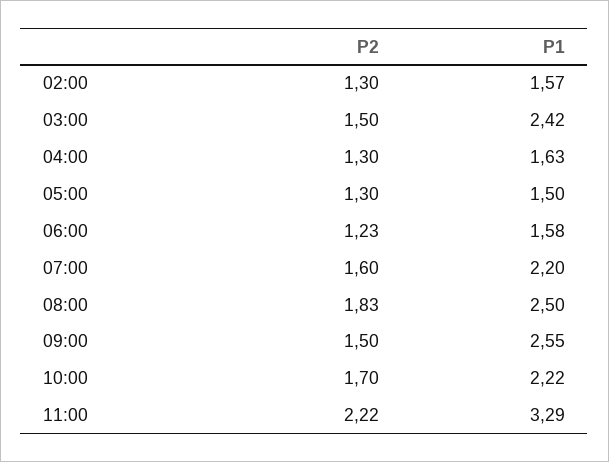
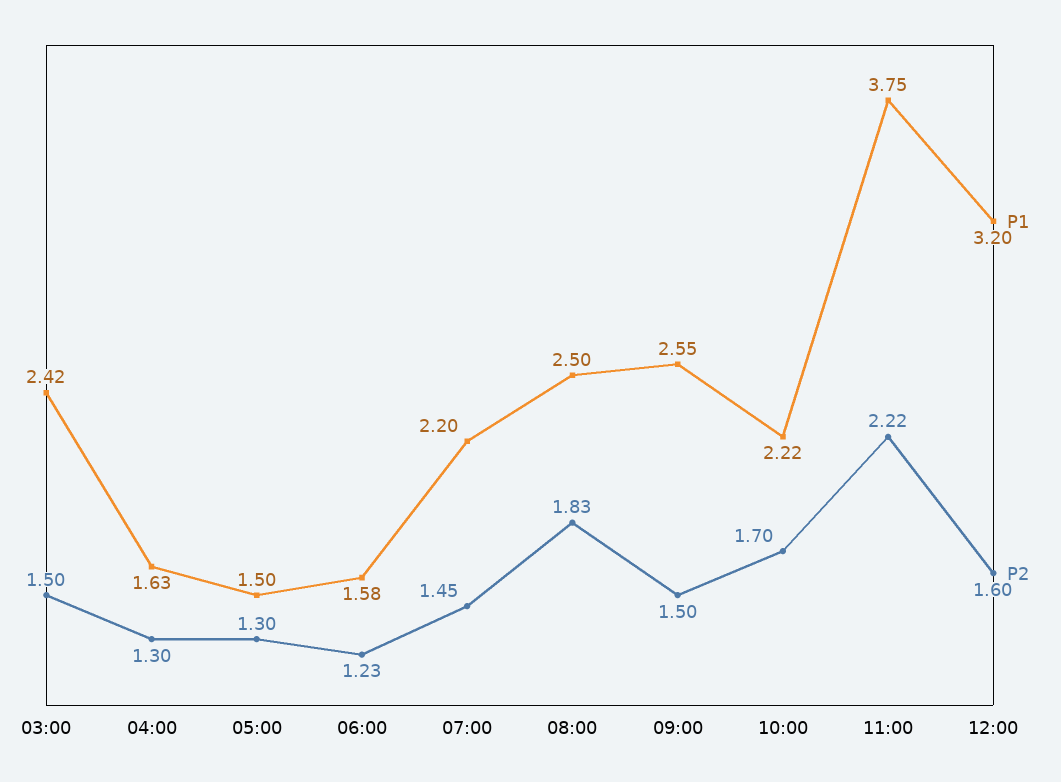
P2, 02:00: 1.3 -> none
P1, 02:00: 1.57 -> none
P2, 07:00: 1.6 -> 1.45
P1, 11:00: 3.29 -> 3.75
P1, 12:00: none -> 3.2
P2, 12:00: none -> 1.6

